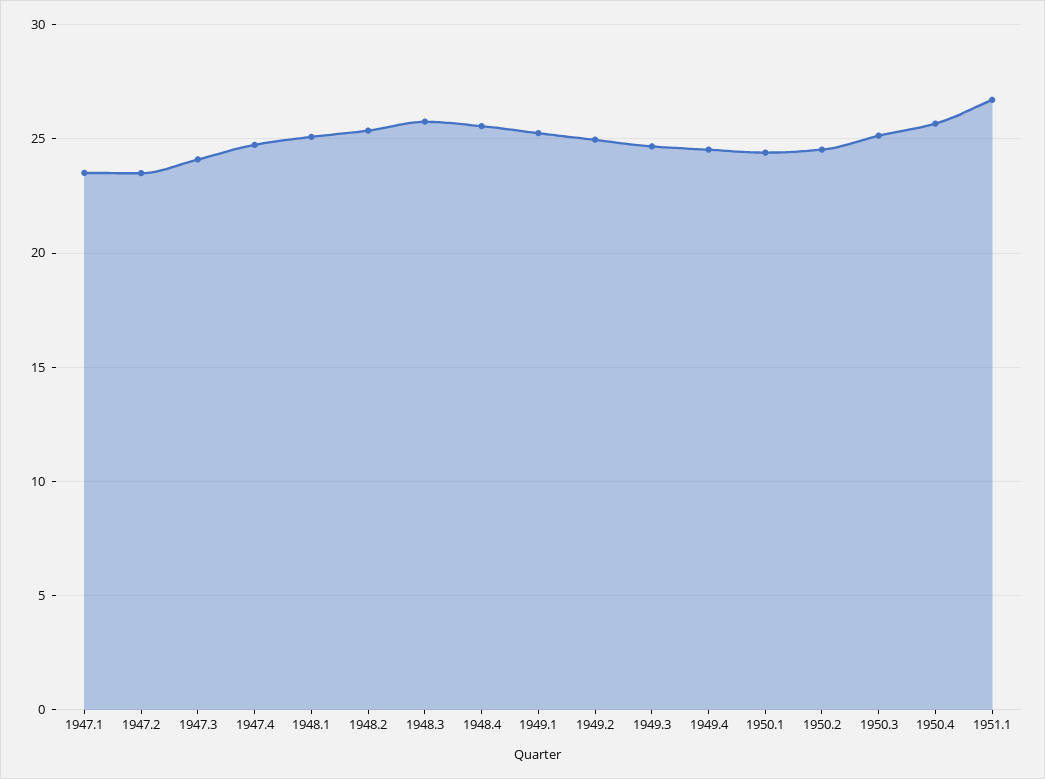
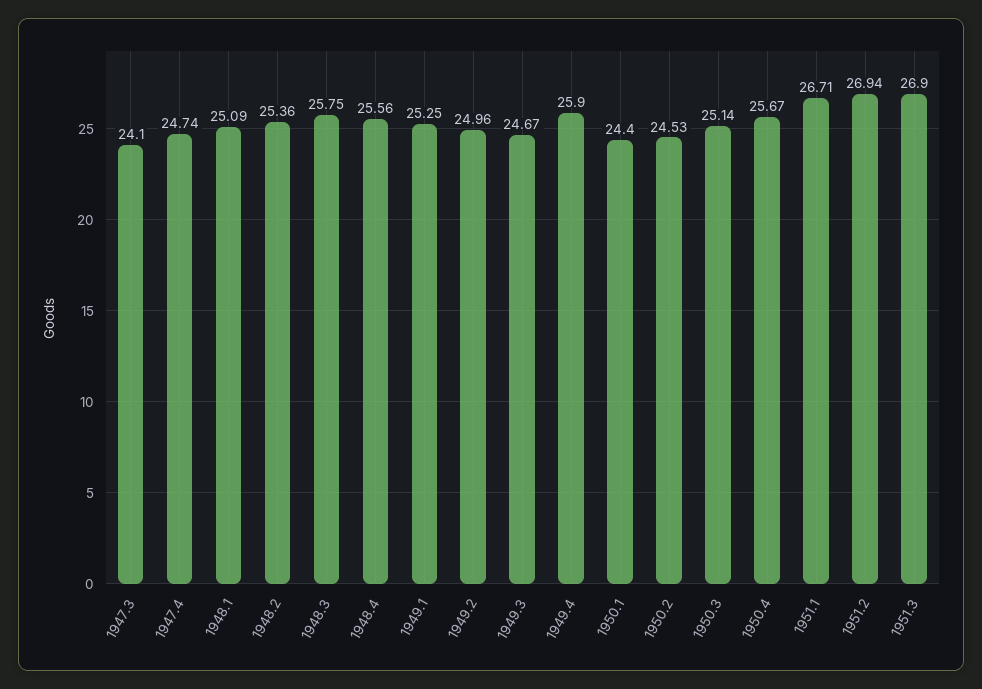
1947.1: 23.5 -> none
1947.2: 23.5 -> none
1949.4: 24.5 -> 25.9
1951.2: none -> 26.94
1951.3: none -> 26.9

